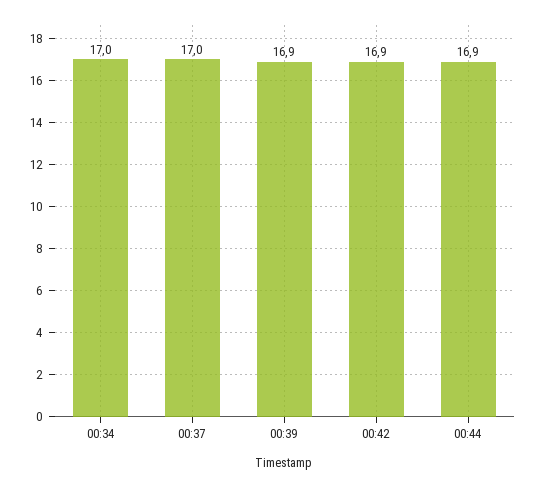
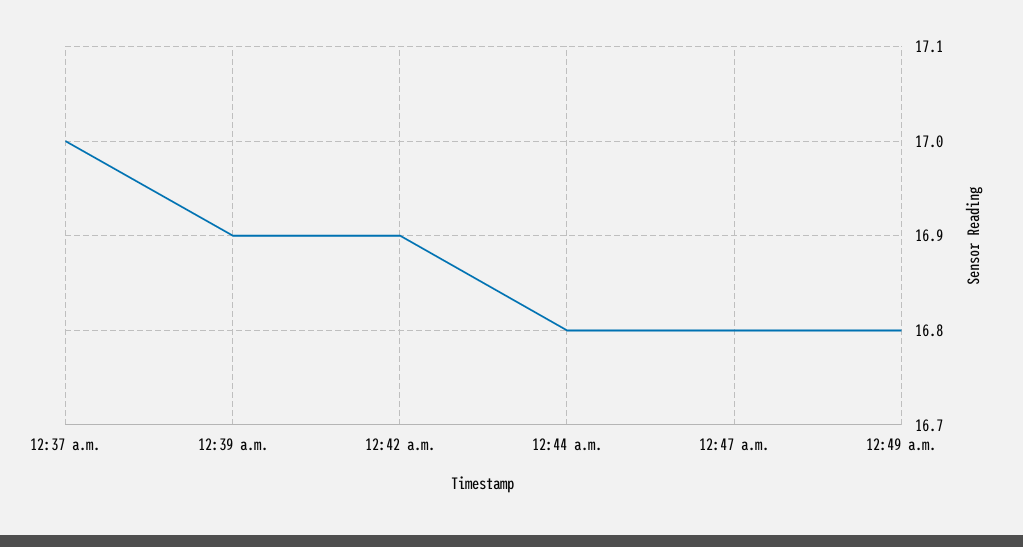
00:34: 17 -> none
00:44: 16.9 -> 16.8
12:47 a.m.: none -> 16.8
12:49 a.m.: none -> 16.8

